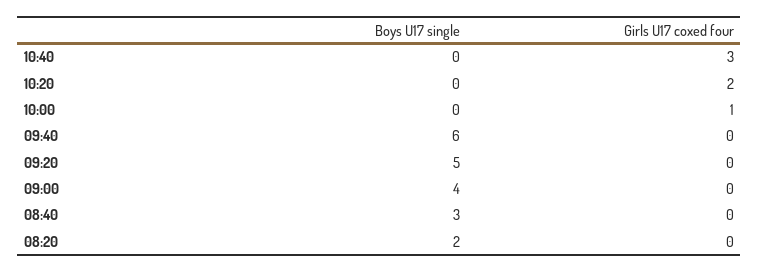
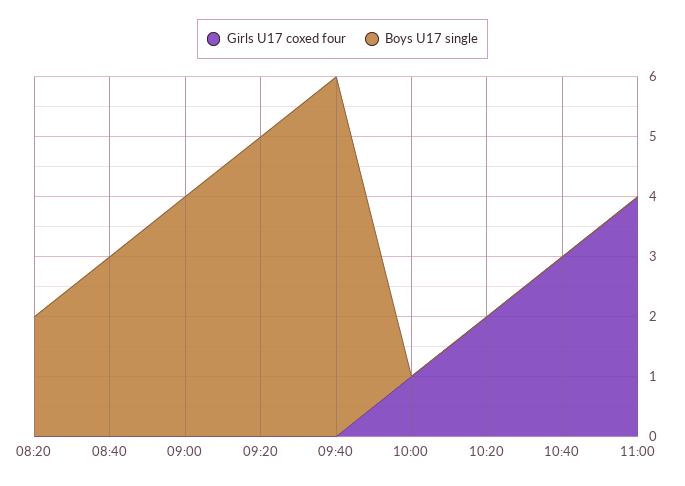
Girls U17 coxed four, 11:00: none -> 4
Boys U17 single, 11:00: none -> 0

